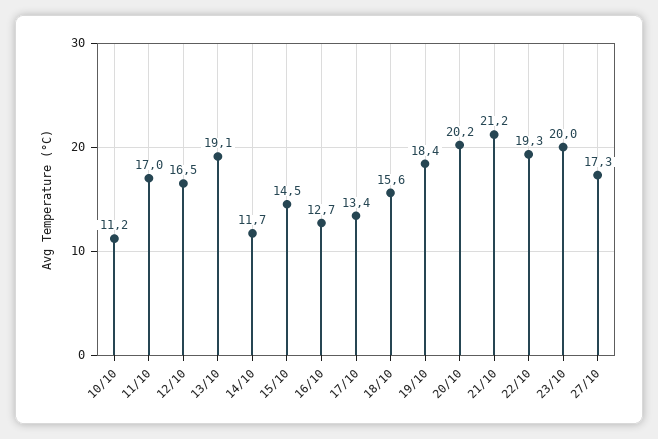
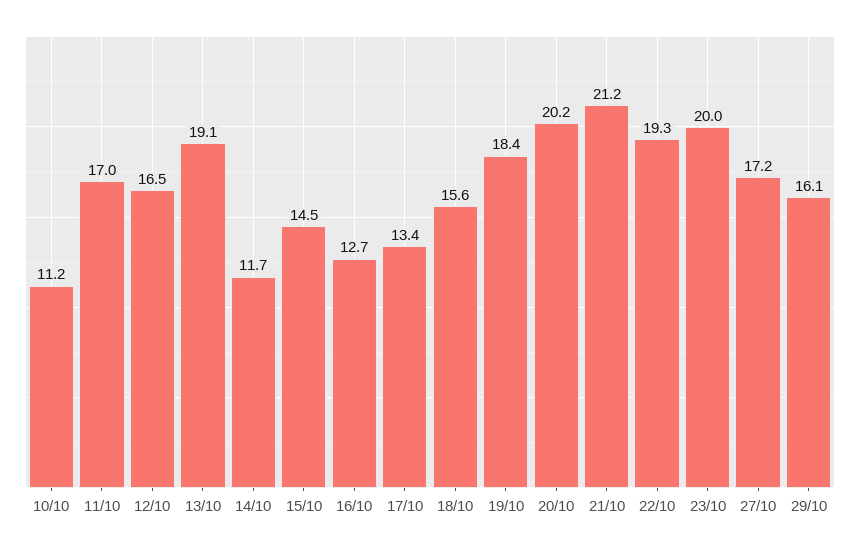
27/10: 17.3 -> 17.2
29/10: none -> 16.1

